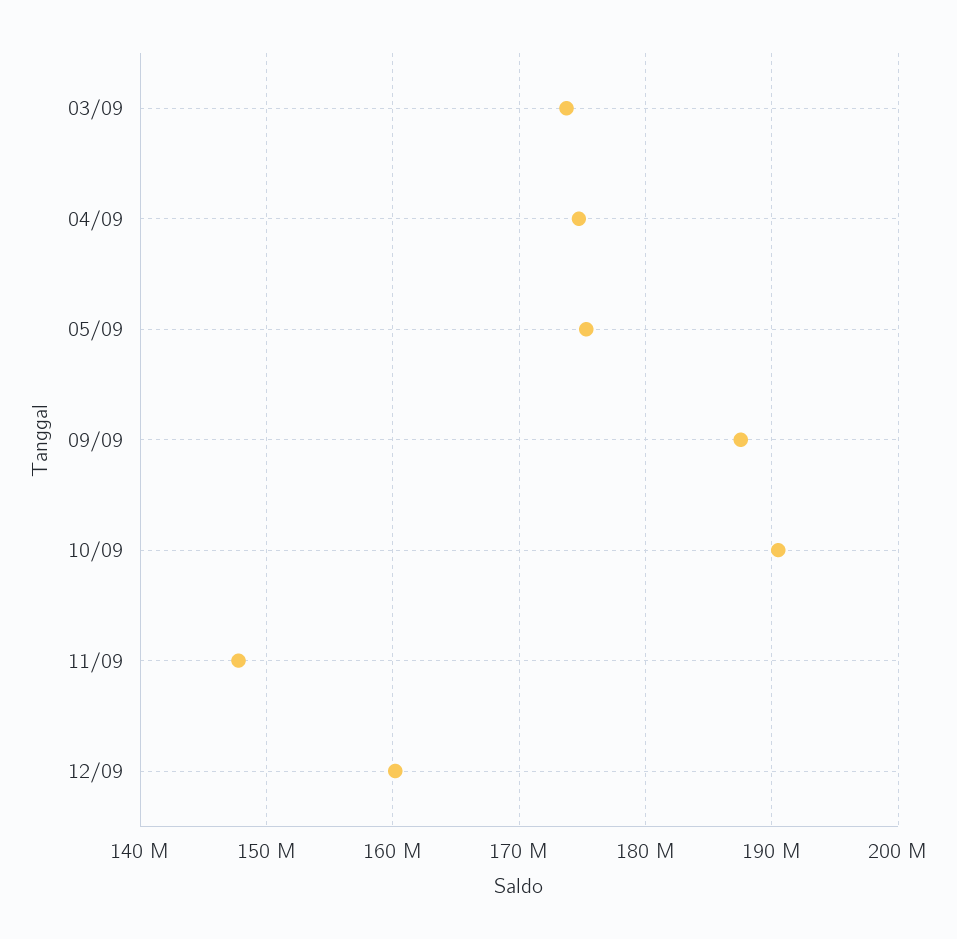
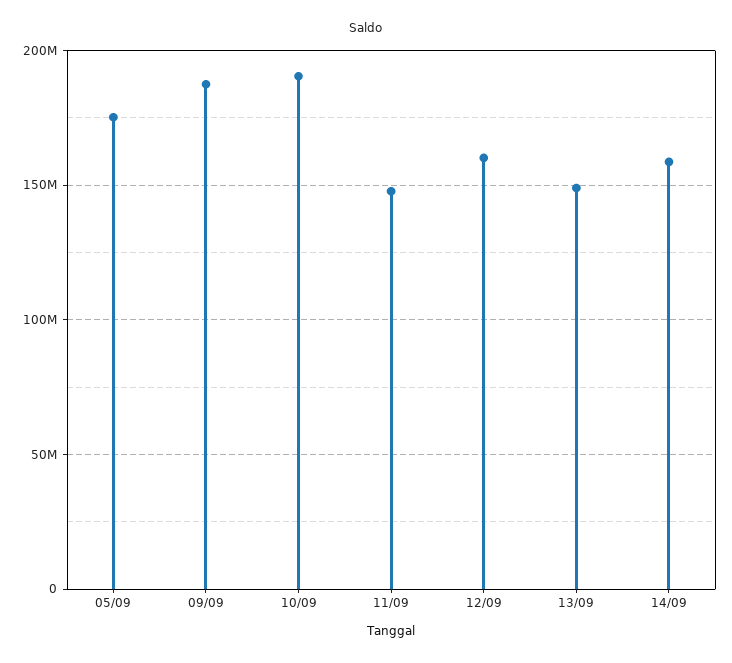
03/09: 174000000 -> none
04/09: 175000000 -> none
13/09: none -> 150000000
14/09: none -> 160000000

